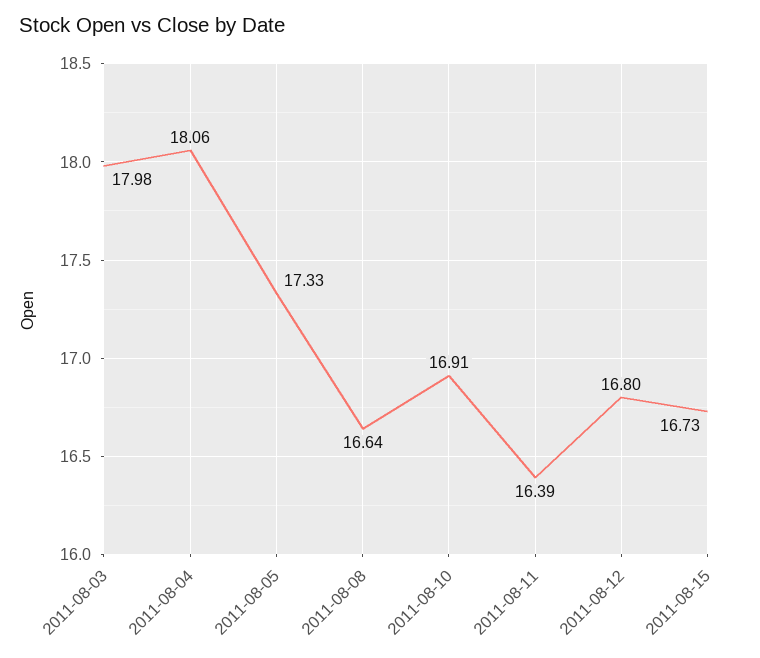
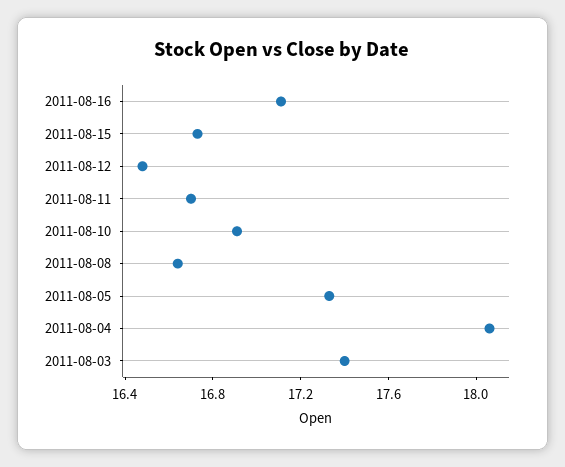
2011-08-03: 17.98 -> 17.4
2011-08-11: 16.39 -> 16.7
2011-08-12: 16.8 -> 16.5
2011-08-16: none -> 17.1

